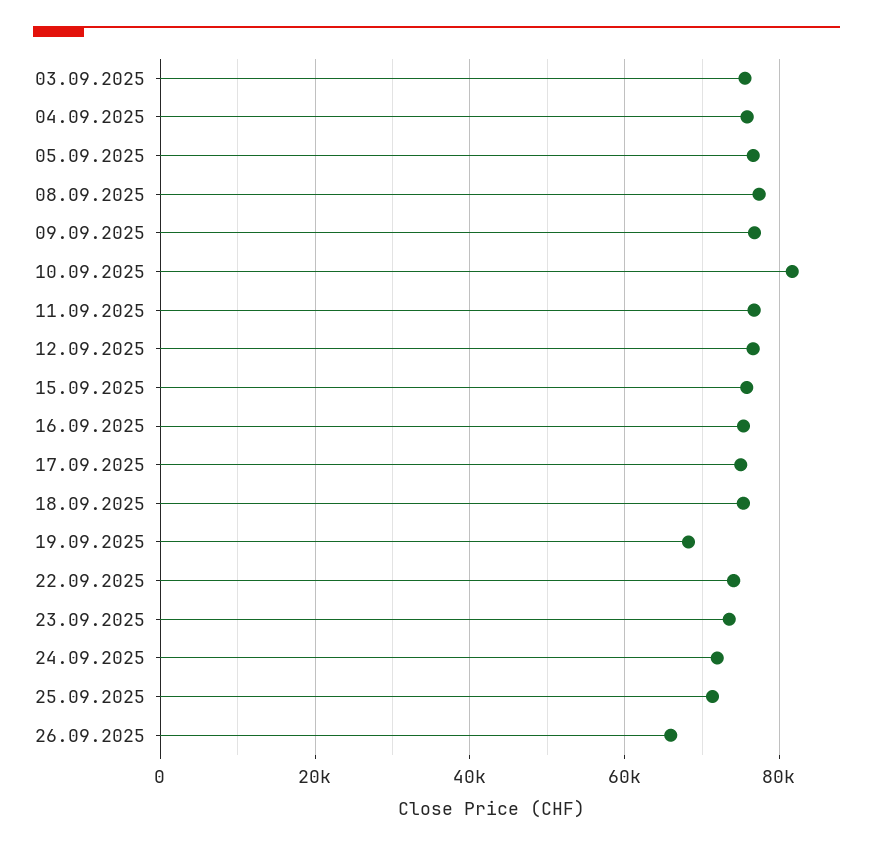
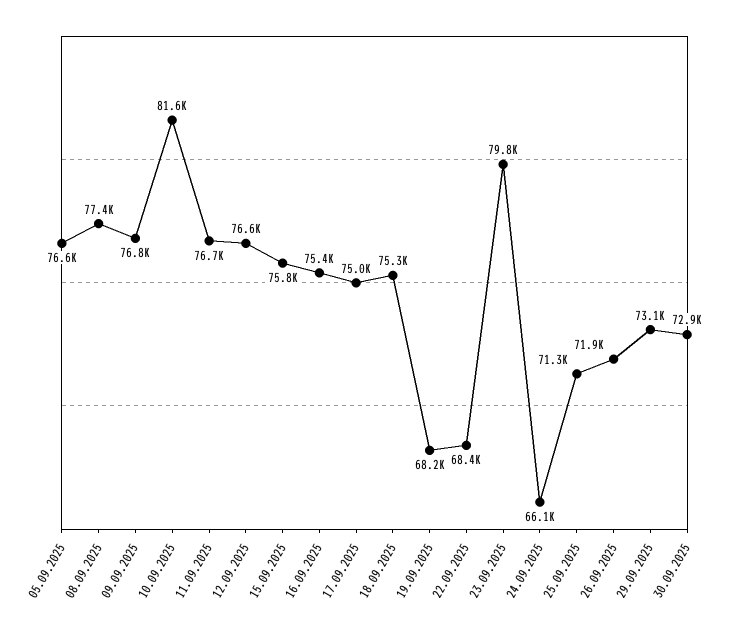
03.09.2025: 76000 -> none
04.09.2025: 76000 -> none
22.09.2025: 74000 -> 68400
23.09.2025: 74000 -> 79800
24.09.2025: 72000 -> 66100
26.09.2025: 66000 -> 71900
29.09.2025: none -> 73100
30.09.2025: none -> 72900

